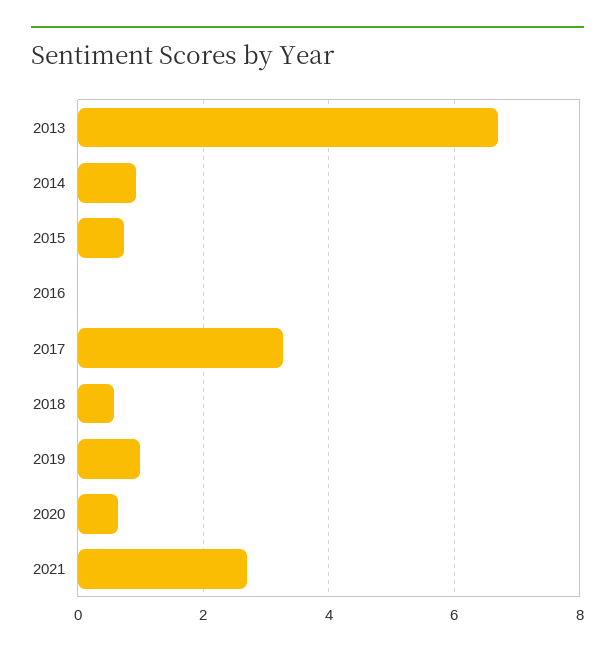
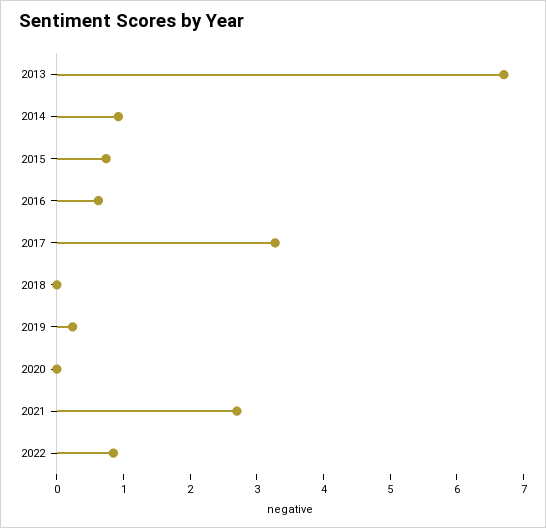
2016: 0 -> 0.6
2018: 0.6 -> 0
2019: 1 -> 0.2
2020: 0.6 -> 0
2022: none -> 0.8

